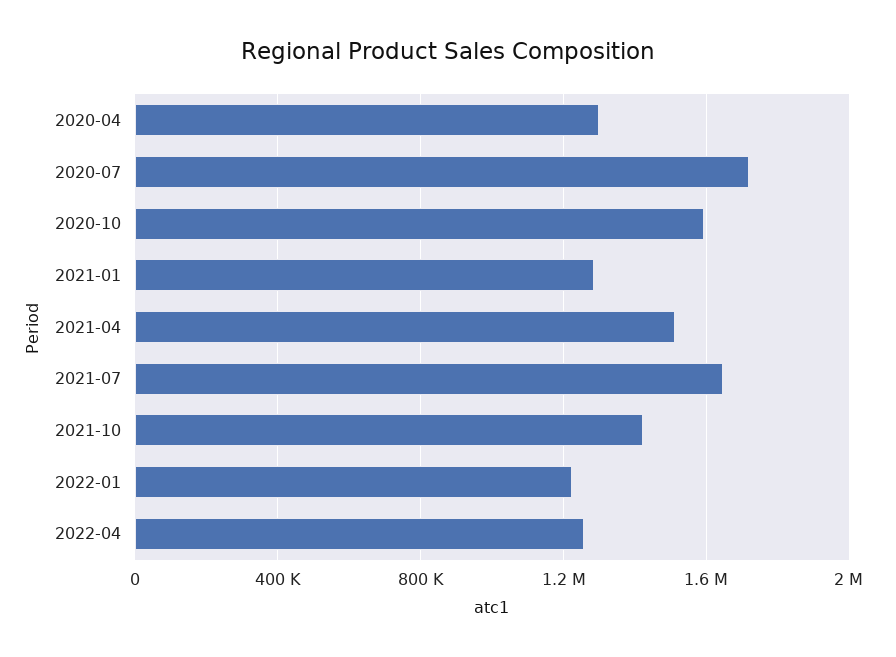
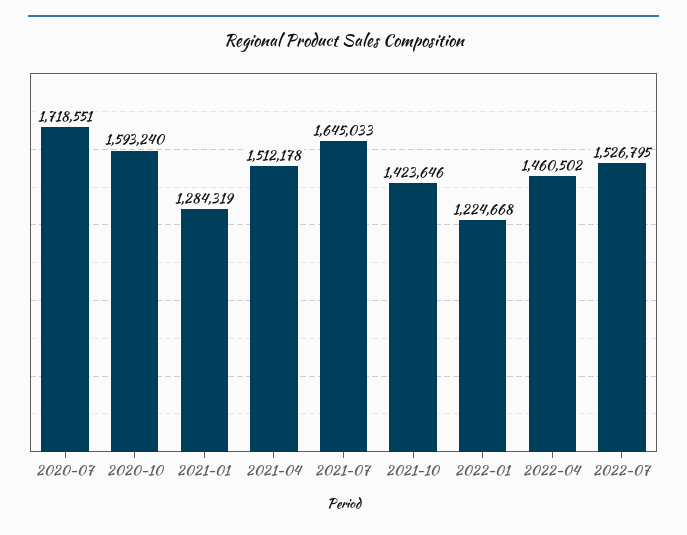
2020-04: 1300000 -> none
2022-04: 1250000 -> 1460502
2022-07: none -> 1526795

